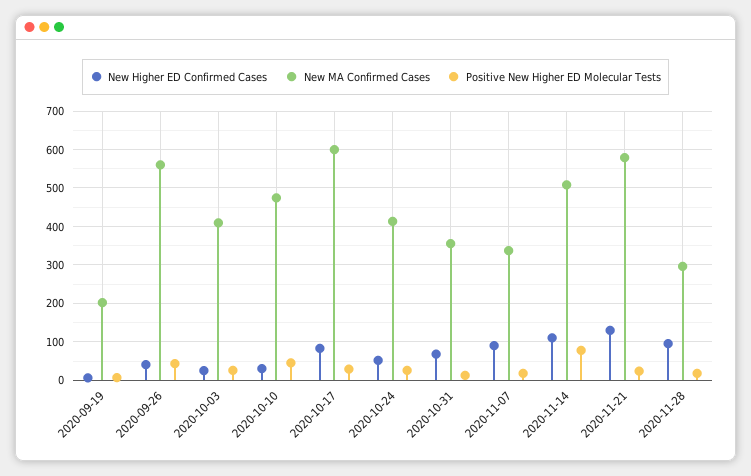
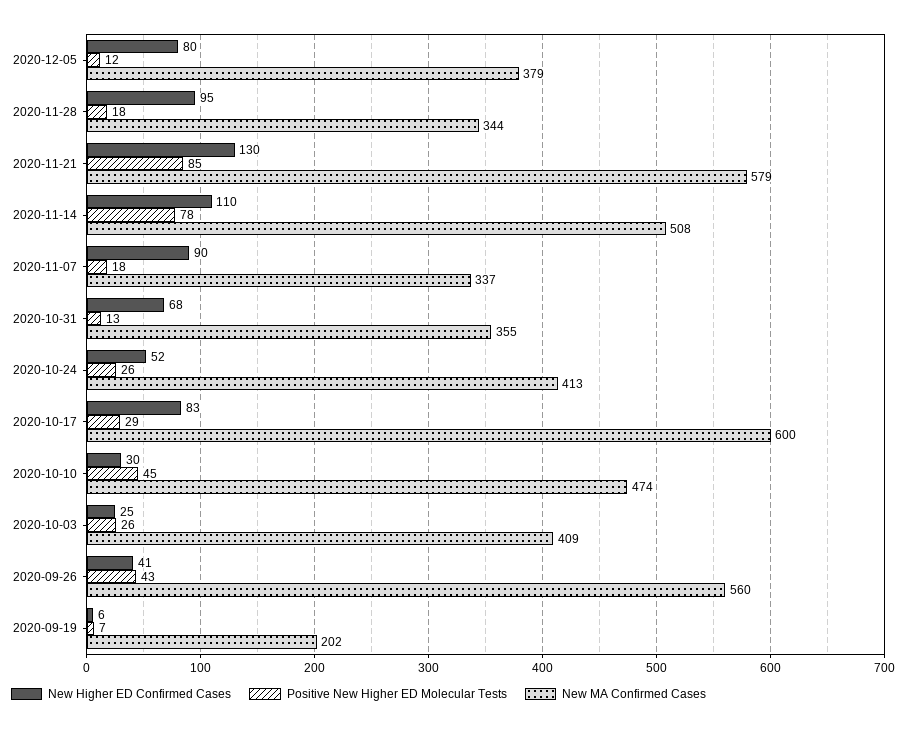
Positive New Higher ED Molecular Tests, 2020-11-21: 20 -> 85
New MA Confirmed Cases, 2020-11-28: 300 -> 344
New Higher ED Confirmed Cases, 2020-12-05: none -> 80
Positive New Higher ED Molecular Tests, 2020-12-05: none -> 12
New MA Confirmed Cases, 2020-12-05: none -> 379

